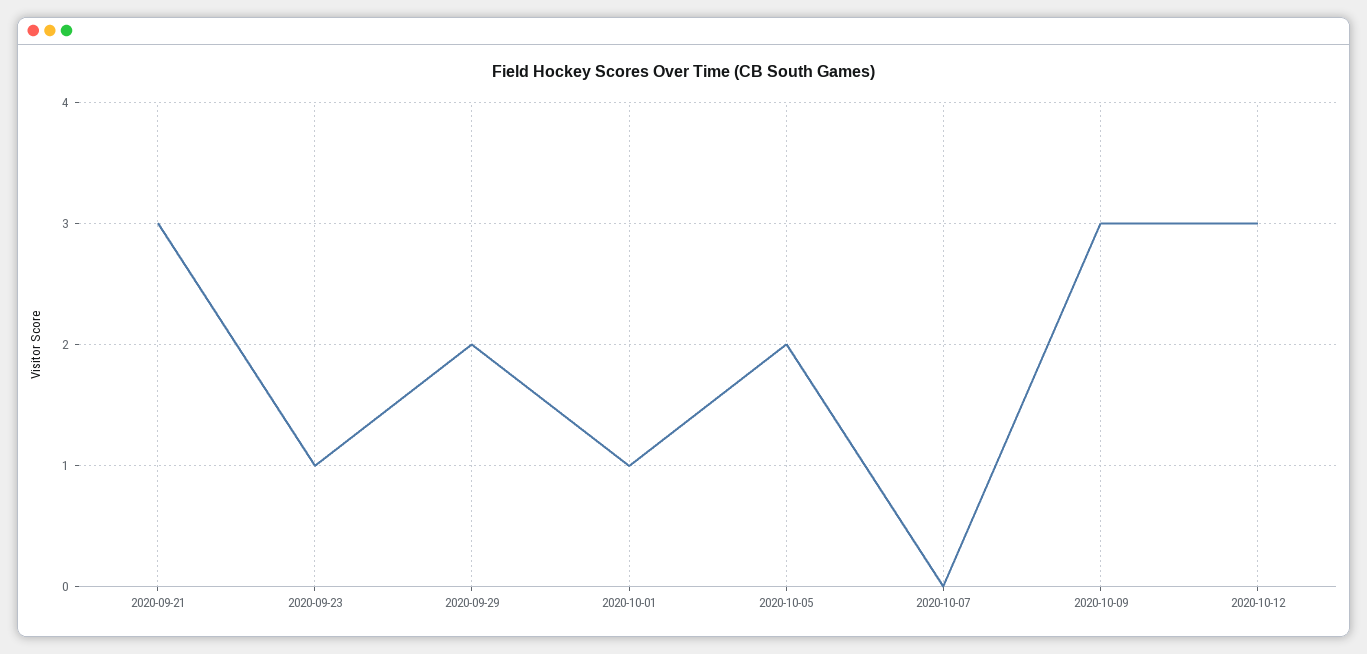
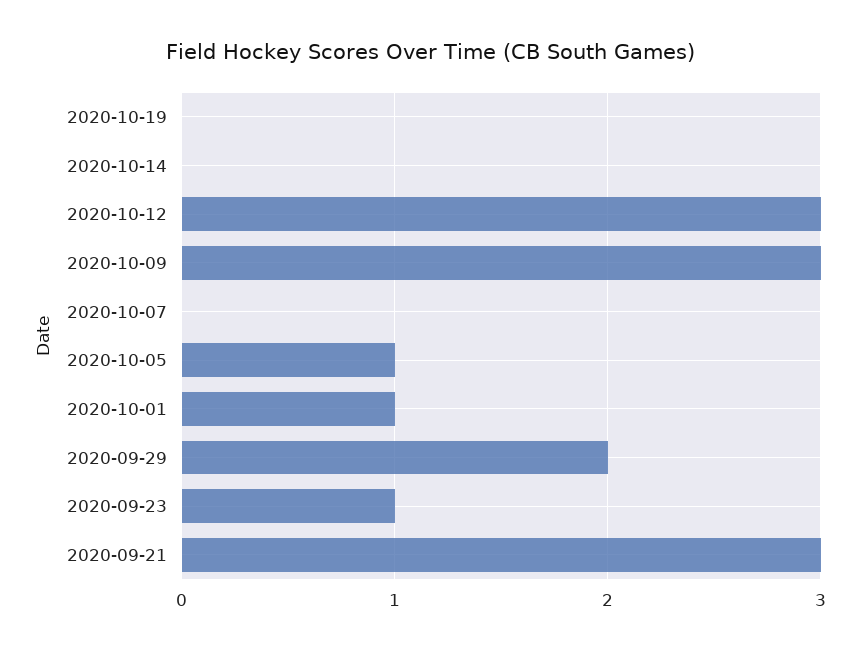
2020-10-05: 2 -> 1
2020-10-19: none -> 0
2020-10-14: none -> 0

